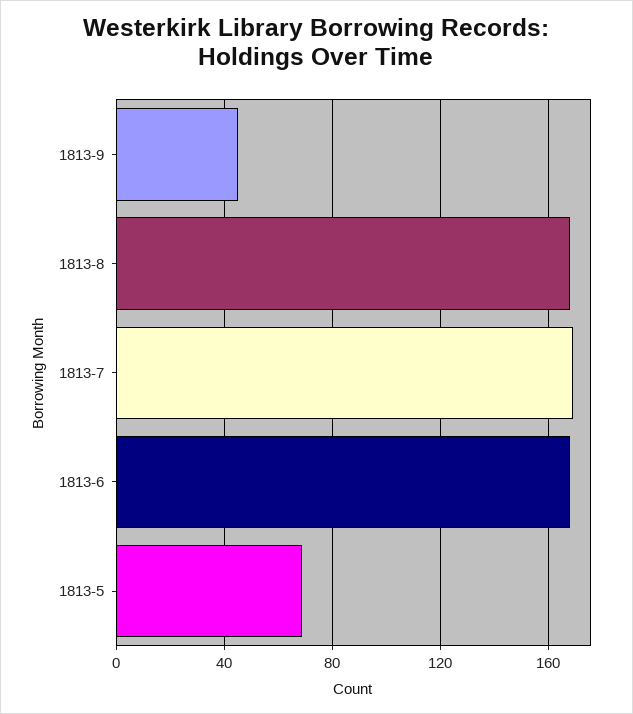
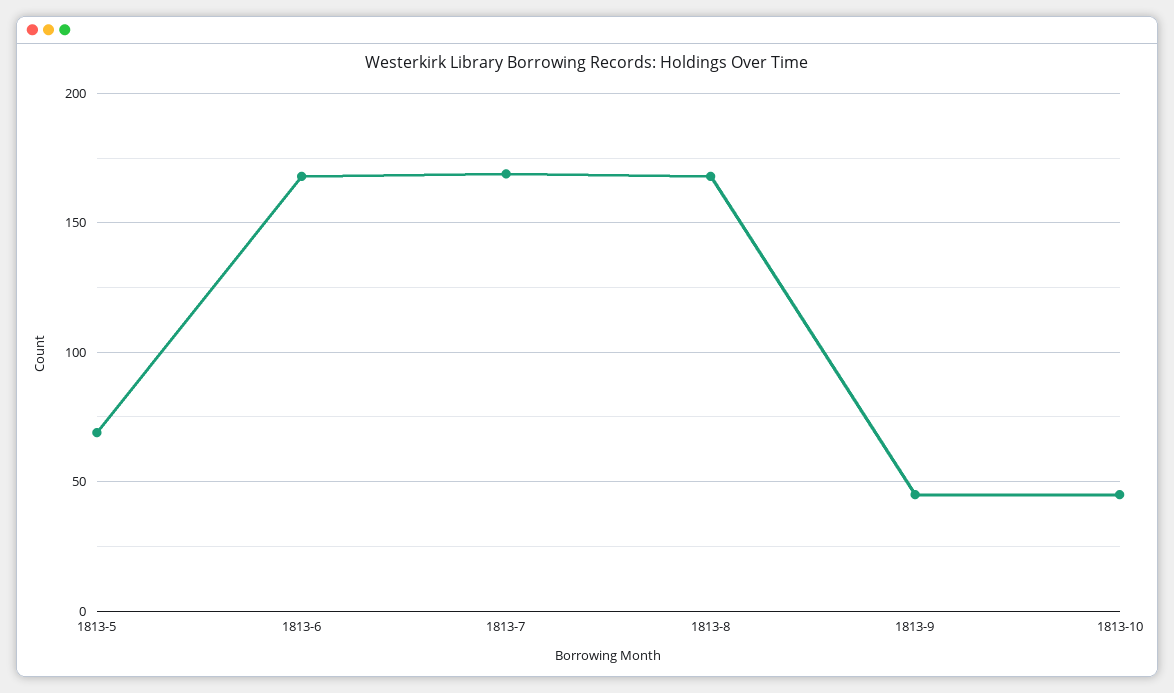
1813-10: none -> 45

